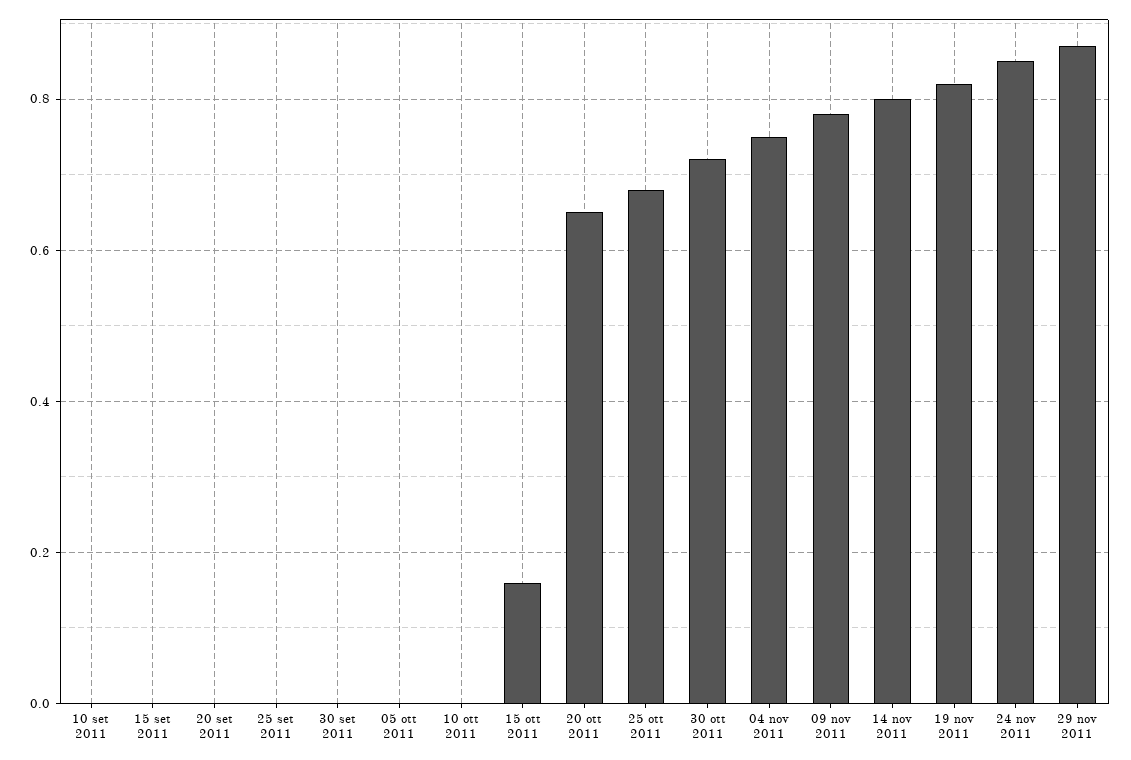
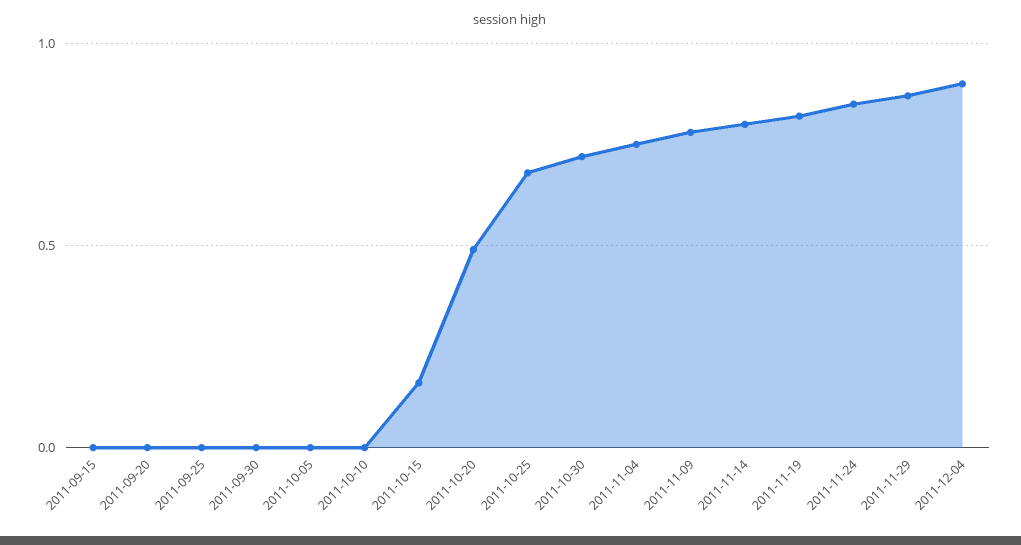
10 set 2011: 0 -> none
20 ott 2011: 0.65 -> 0.5
2011-12-04: none -> 0.9

